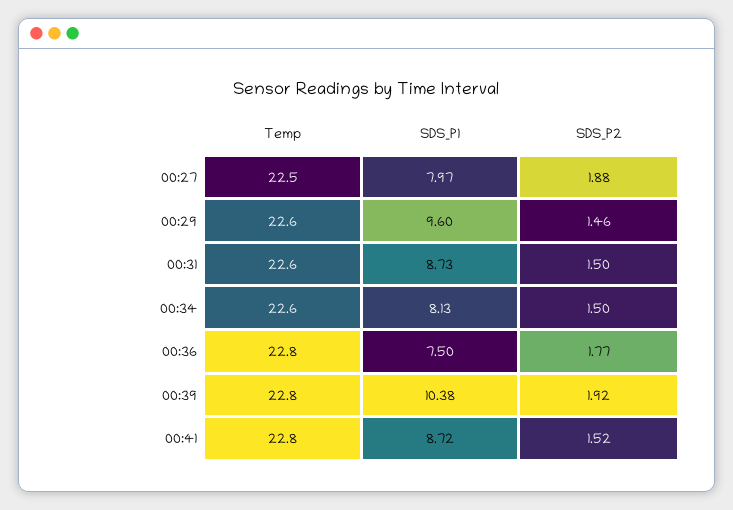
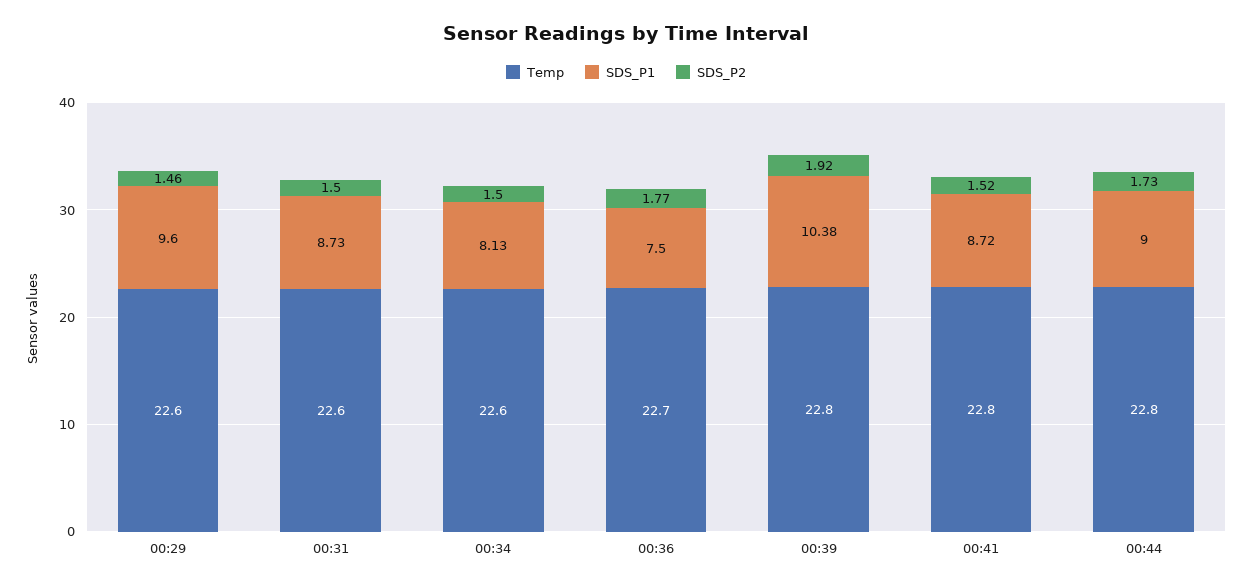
Temp, 00:27: 22.5 -> none
SDS_P1, 00:27: 7.97 -> none
SDS_P2, 00:27: 1.88 -> none
Temp, 00:36: 22.8 -> 22.7
Temp, 00:44: none -> 22.8
SDS_P1, 00:44: none -> 9
SDS_P2, 00:44: none -> 1.73

